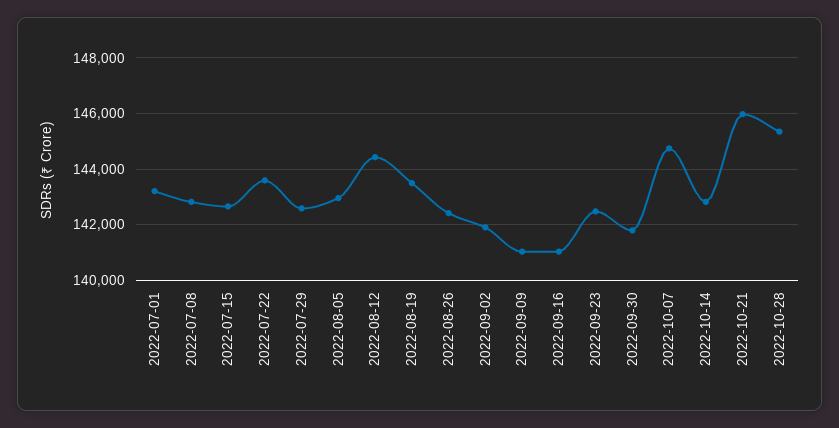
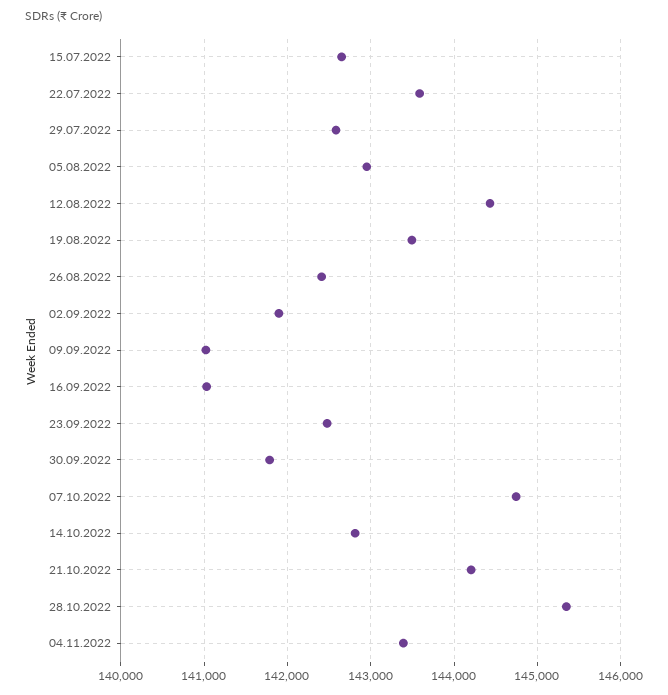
2022-07-01: 143250 -> none
2022-07-08: 142750 -> none
2022-10-21: 146000 -> 144200
04.11.2022: none -> 143400

